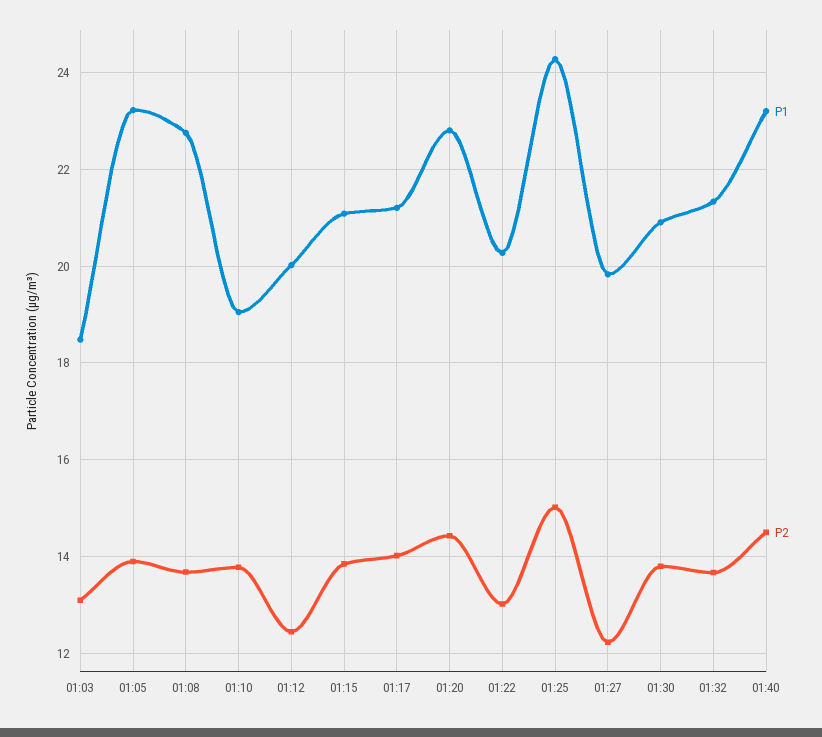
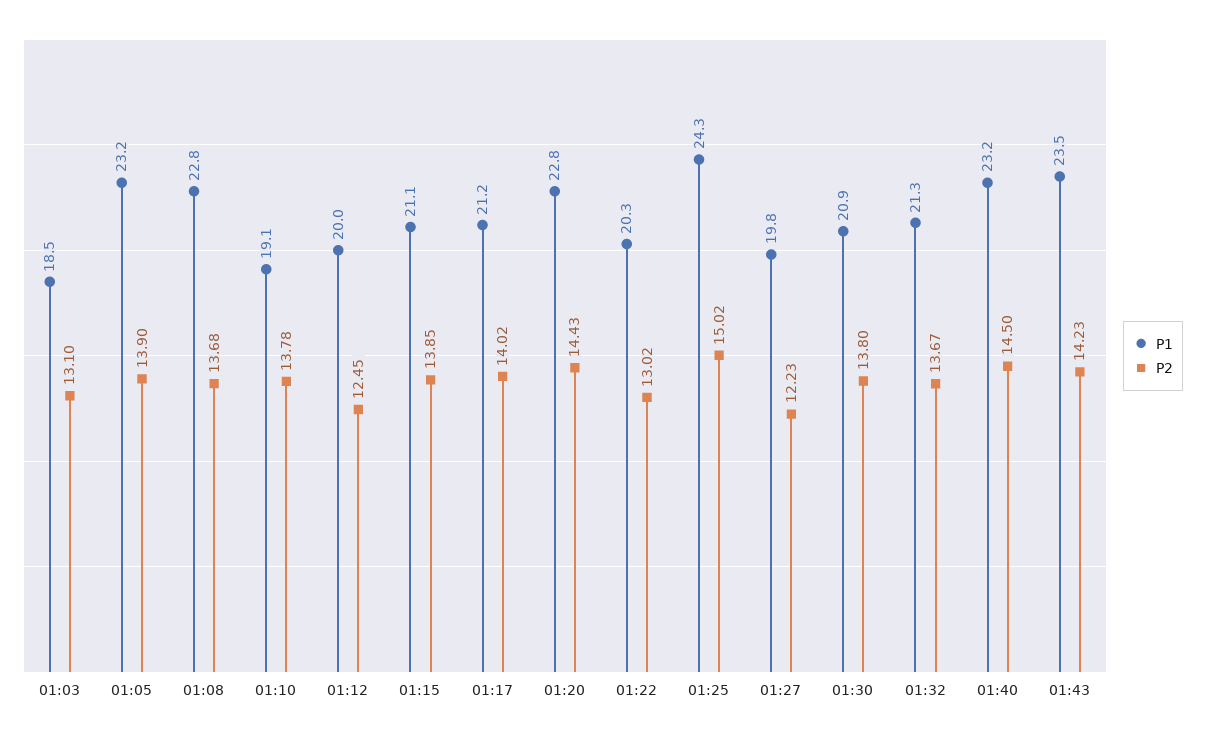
P1, 01:43: none -> 23.5
P2, 01:43: none -> 14.23

